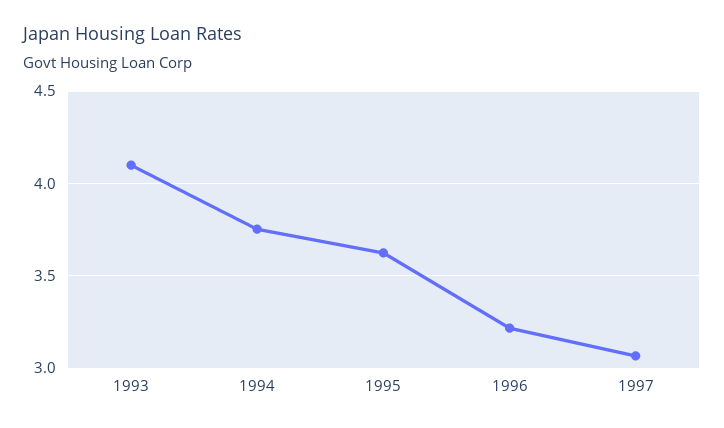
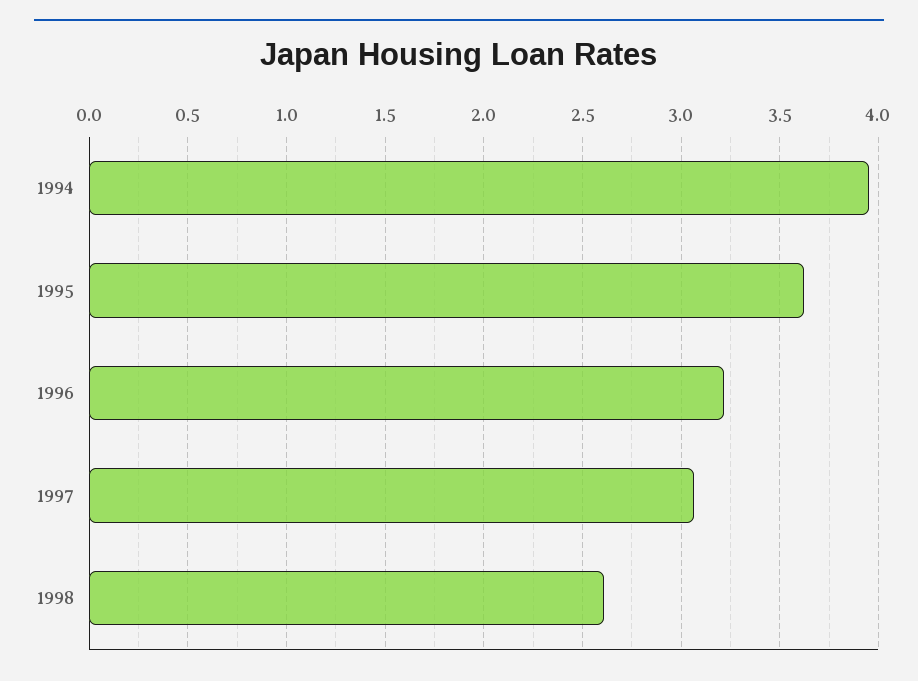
1993: 4.1 -> none
1994: 3.75 -> 3.95
1998: none -> 2.6

